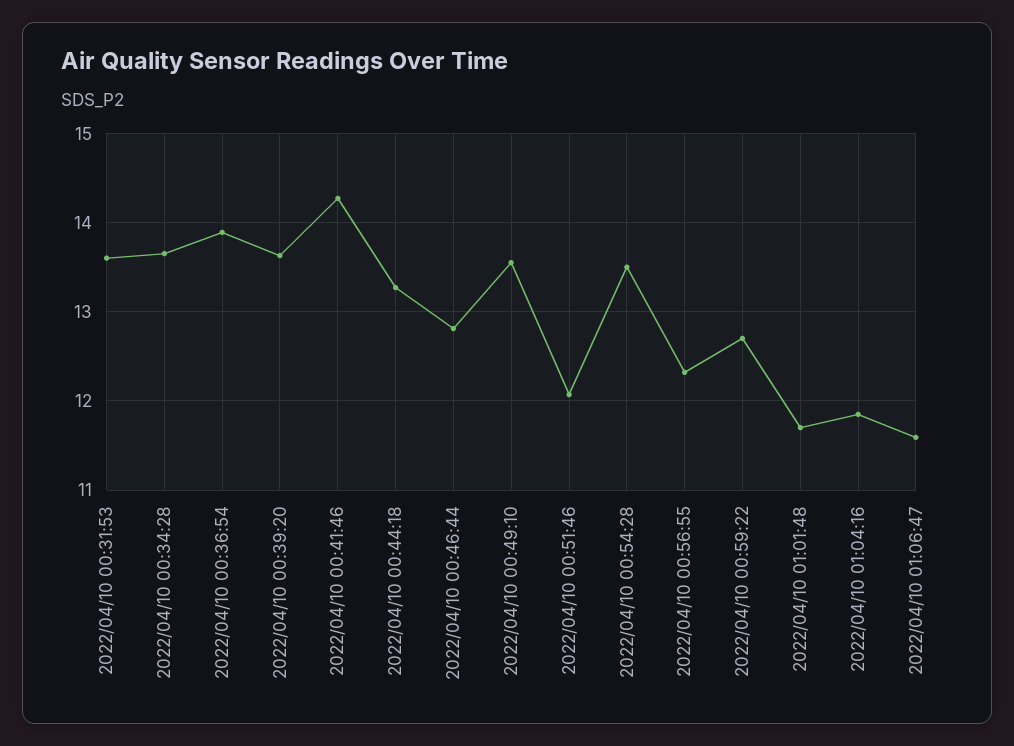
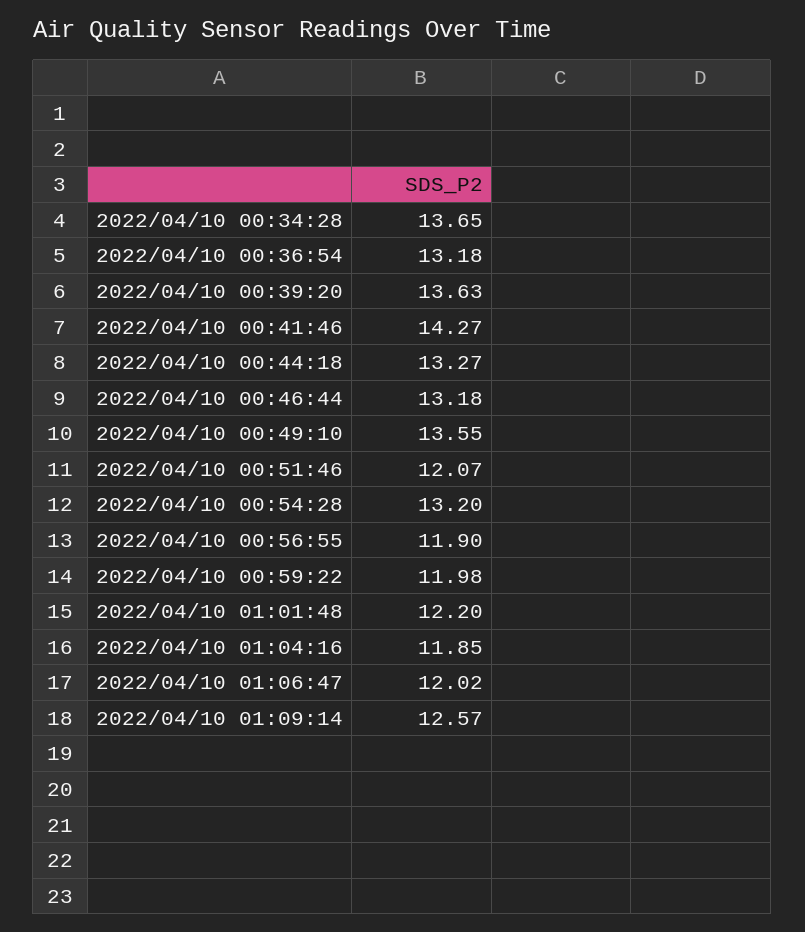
2022/04/10 00:31:53: 13.6 -> none
2022/04/10 00:36:54: 13.9 -> 13.18
2022/04/10 00:46:44: 12.8 -> 13.18
2022/04/10 00:54:28: 13.5 -> 13.2
2022/04/10 00:56:55: 12.3 -> 11.9
2022/04/10 00:59:22: 12.7 -> 11.98
2022/04/10 01:01:48: 11.7 -> 12.2
2022/04/10 01:06:47: 11.6 -> 12.02
2022/04/10 01:09:14: none -> 12.57

